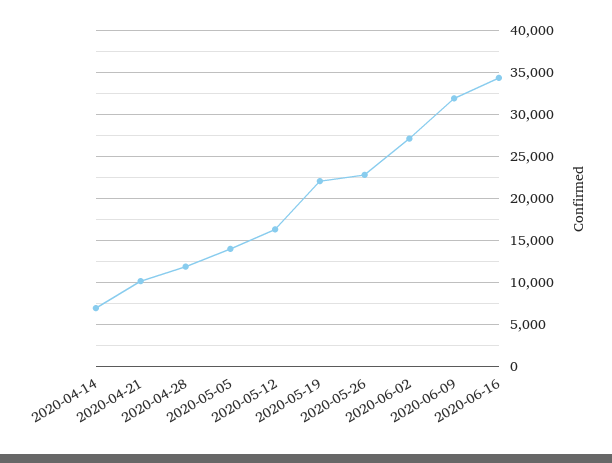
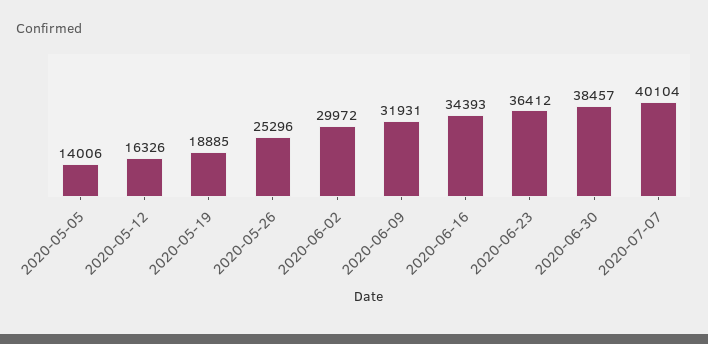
2020-04-14: 7000 -> none
2020-04-21: 10000 -> none
2020-04-28: 12000 -> none
2020-05-19: 22000 -> 18885
2020-05-26: 23000 -> 25296
2020-06-02: 27000 -> 29972
2020-06-23: none -> 36412
2020-06-30: none -> 38457
2020-07-07: none -> 40104

